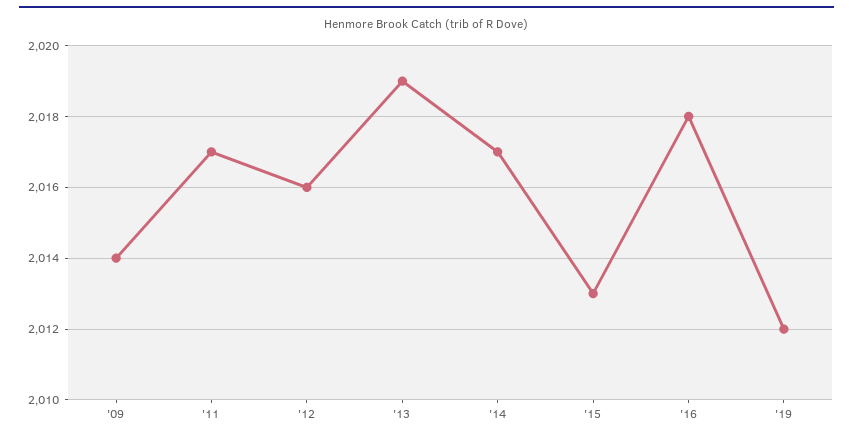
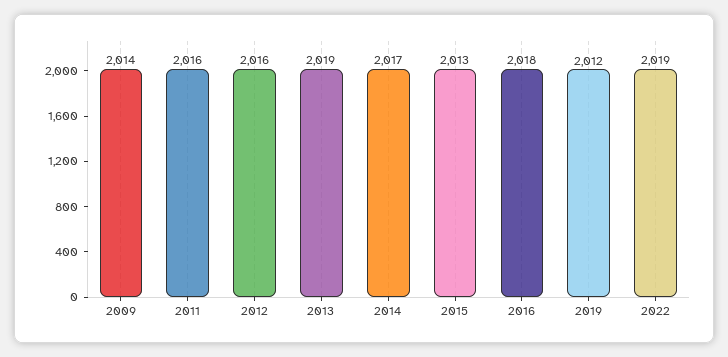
'11: 2017 -> 2016
2022: none -> 2019

